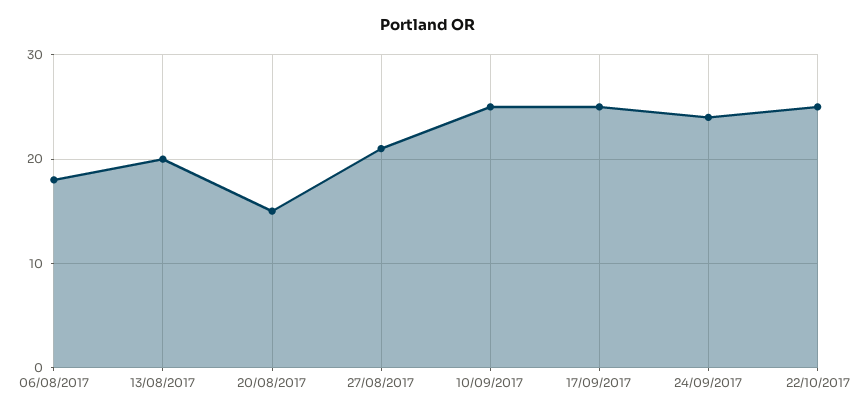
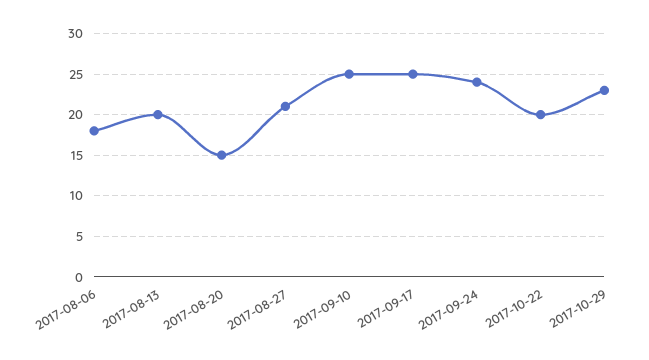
22/10/2017: 25 -> 20
2017-10-29: none -> 23

